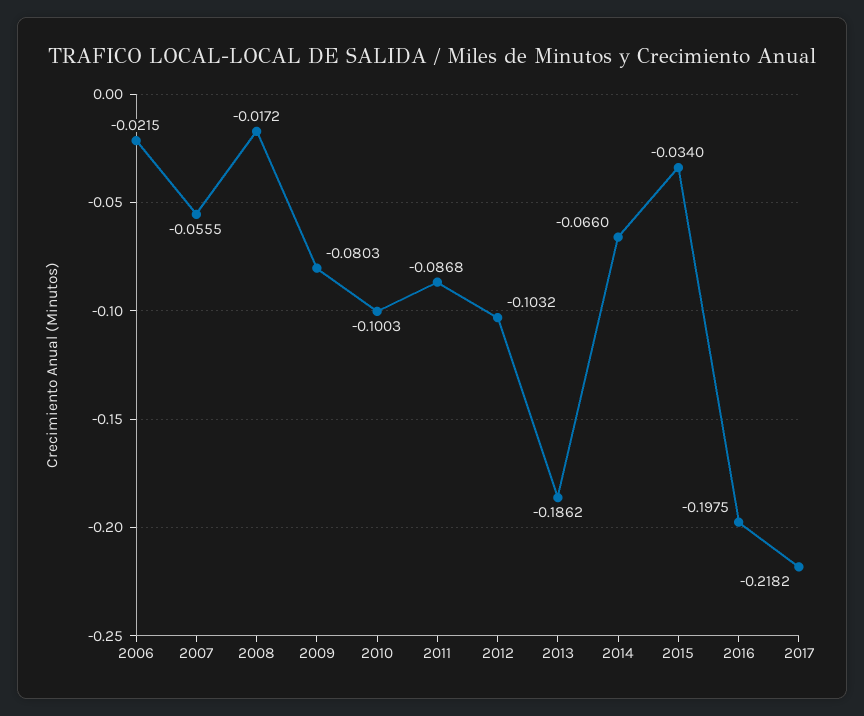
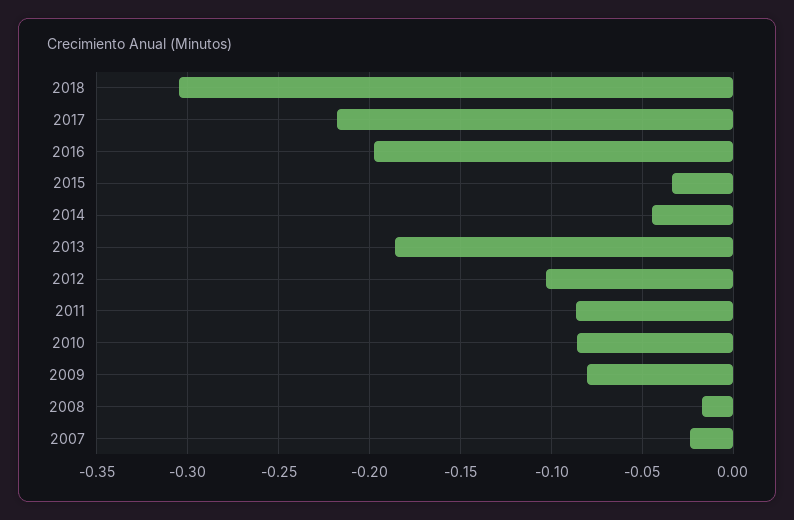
2006: -0.0215 -> none
2007: -0.0555 -> -0.025
2010: -0.1003 -> -0.085
2014: -0.066 -> -0.045
2018: none -> -0.305

